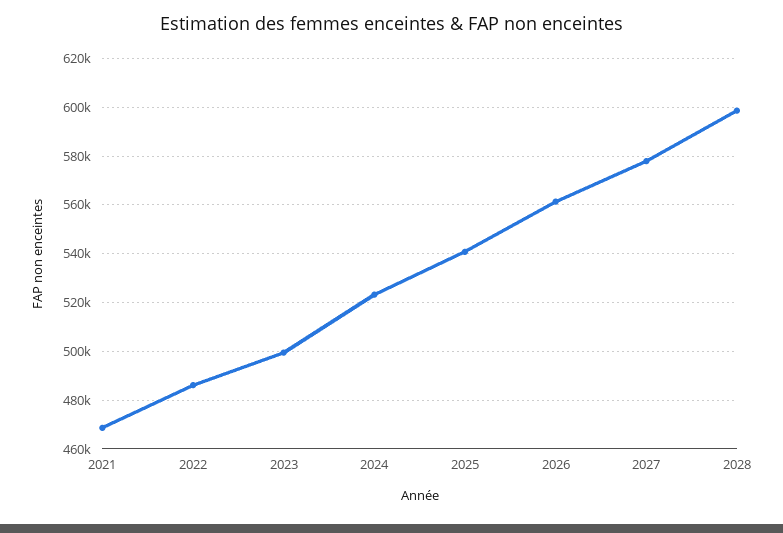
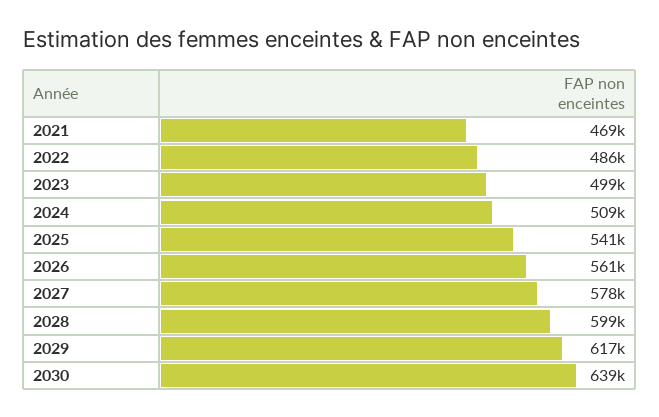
2024: 522500 -> 509000
2029: none -> 617000
2030: none -> 639000

